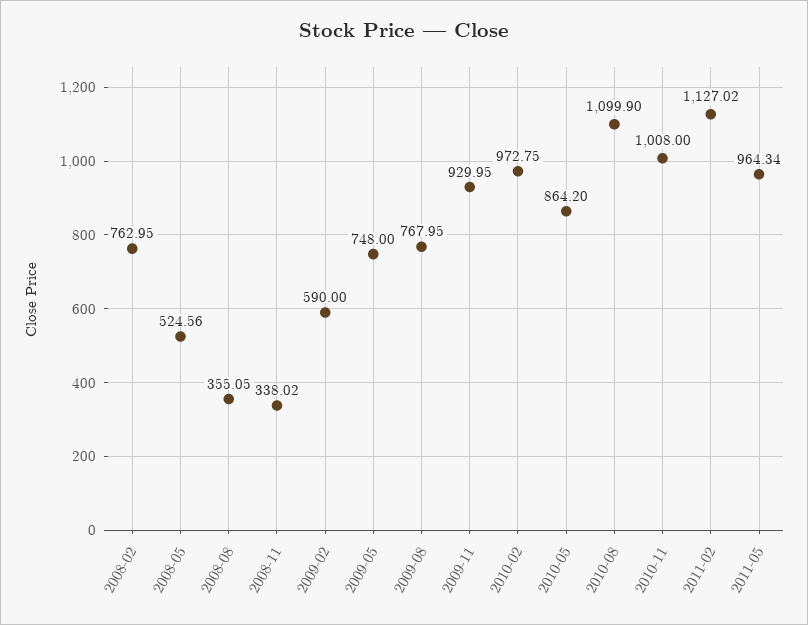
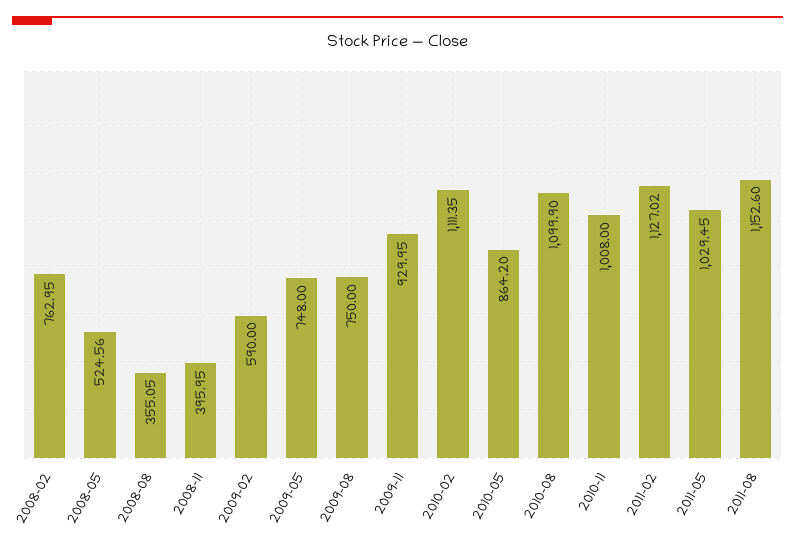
2008-11: 338.02 -> 395.95
2009-08: 767.95 -> 750
2010-02: 972.75 -> 1111.35
2011-05: 964.34 -> 1029.45
2011-08: none -> 1152.6

